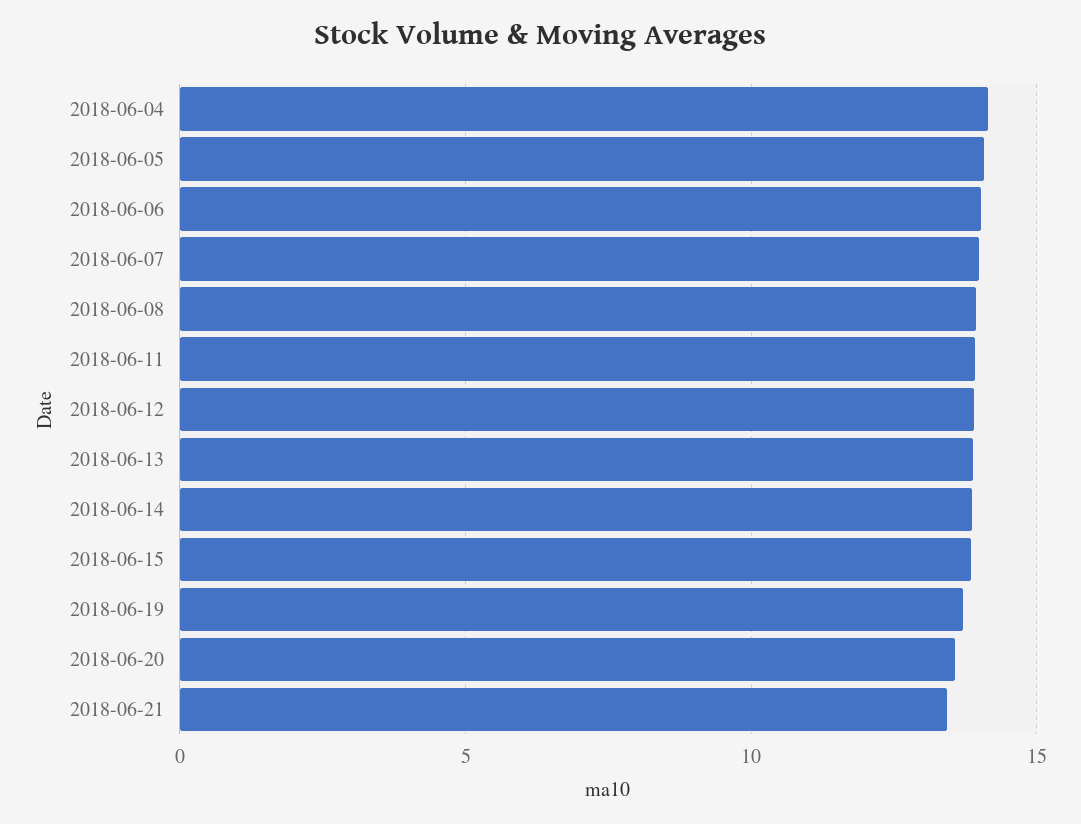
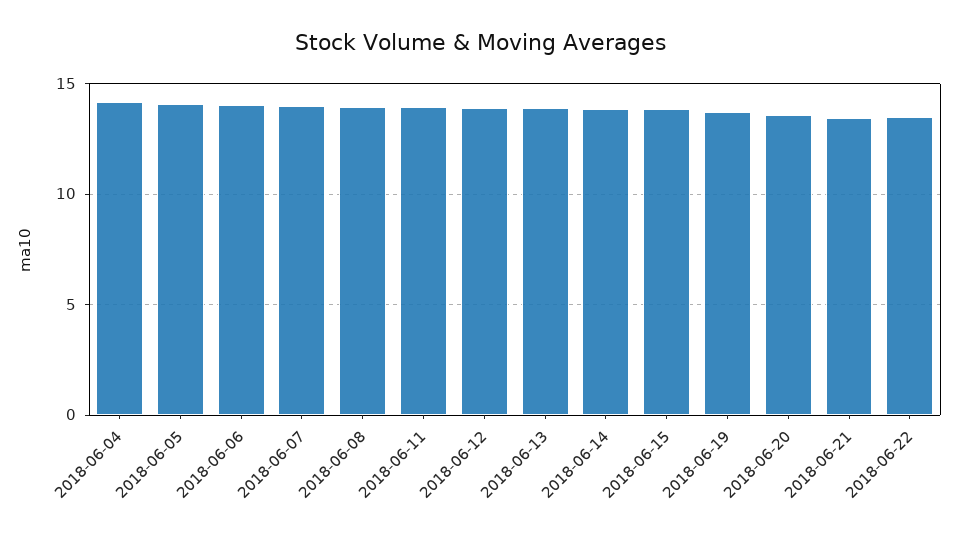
2018-06-22: none -> 13.5

